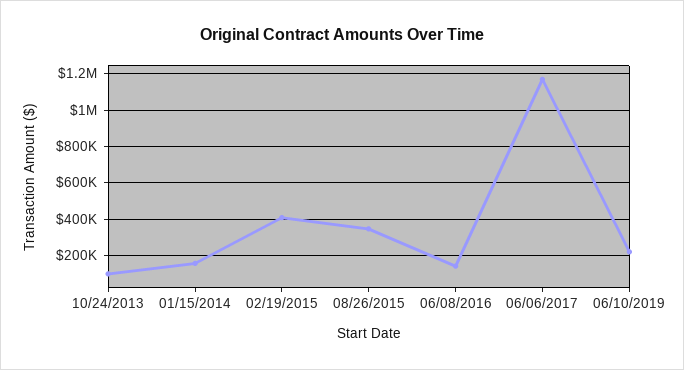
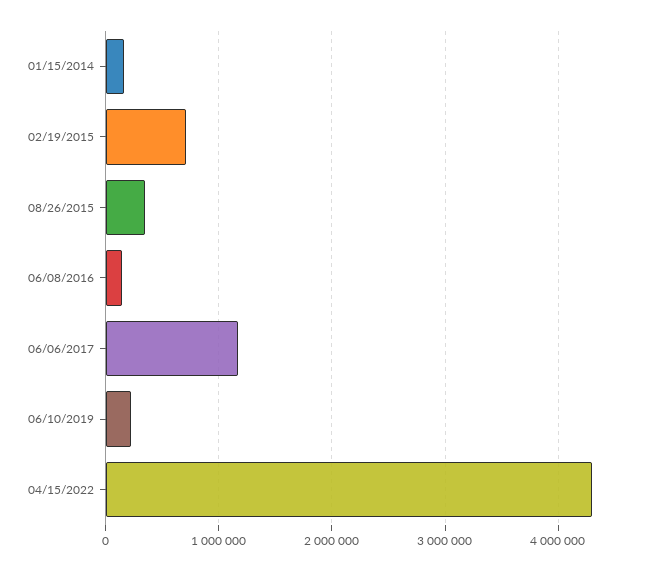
10/24/2013: 100000 -> none
02/19/2015: 400000 -> 700000
04/15/2022: none -> 4300000

